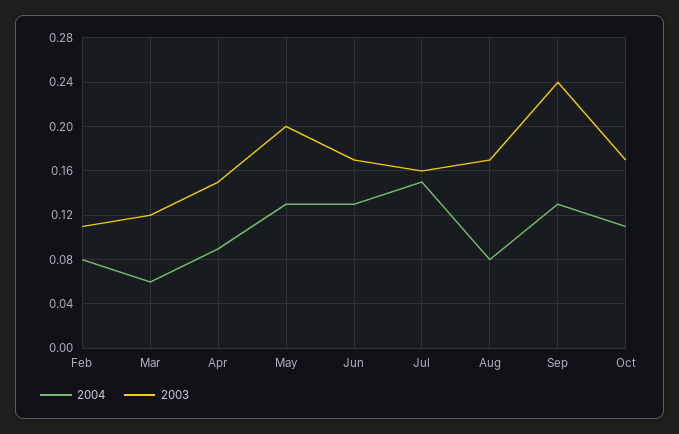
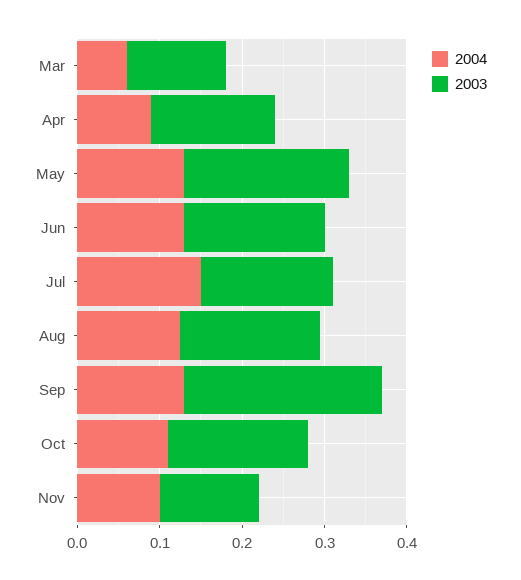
2004, Feb: 0.08 -> none
2003, Feb: 0.11 -> none
2004, Aug: 0.08 -> 0.12
2004, Nov: none -> 0.1
2003, Nov: none -> 0.12

